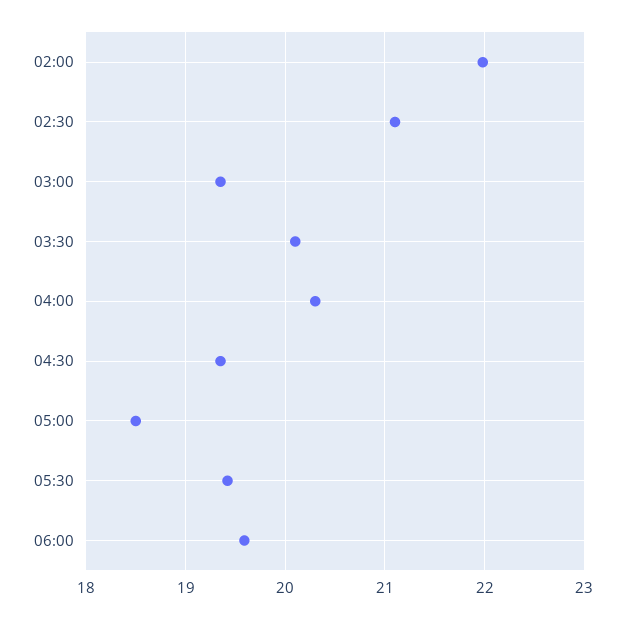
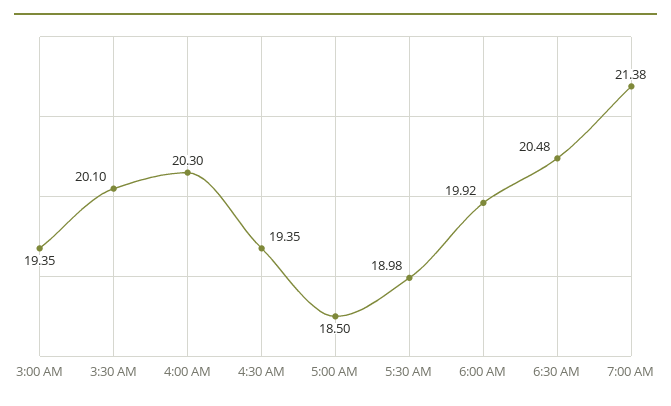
02:00: 22 -> none
02:30: 21.1 -> none
05:30: 19.4 -> 18.98
06:00: 19.6 -> 19.92
6:30 AM: none -> 20.48
7:00 AM: none -> 21.38

